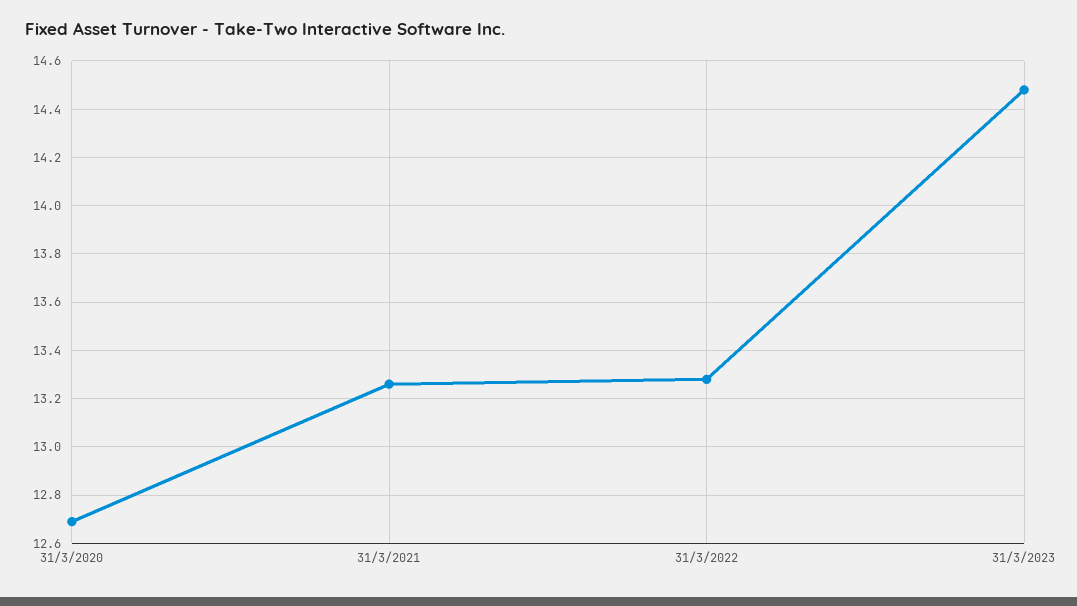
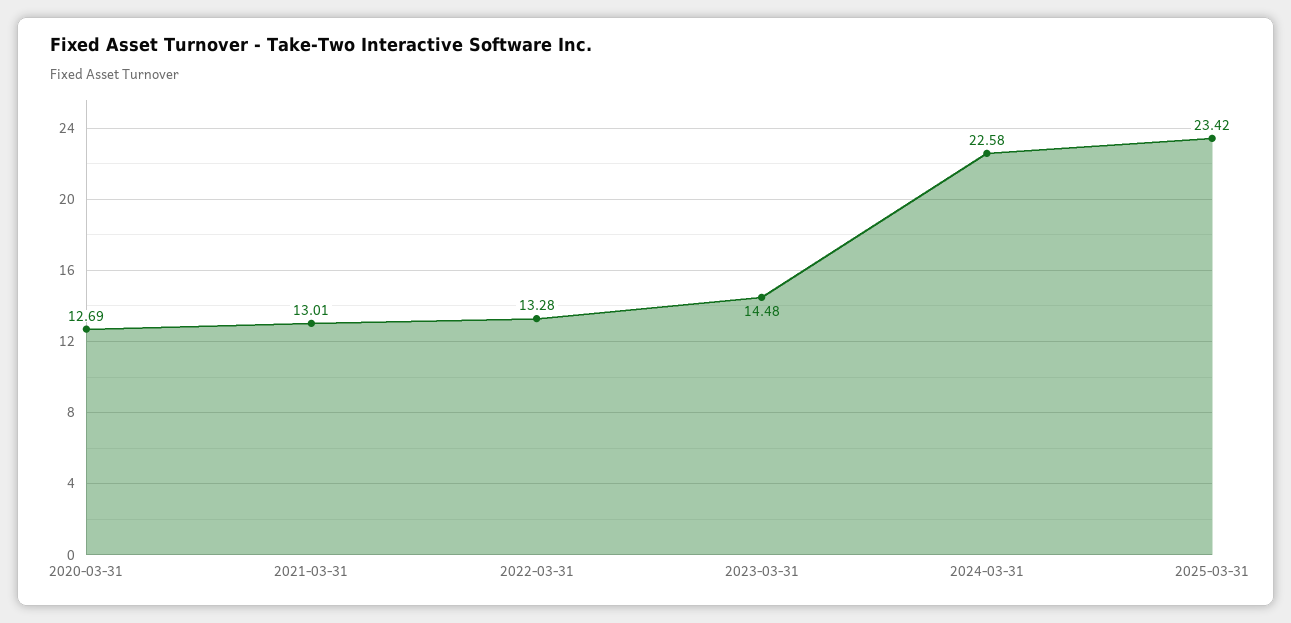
31/3/2021: 13.25 -> 13.01
2024-03-31: none -> 22.58
2025-03-31: none -> 23.42

